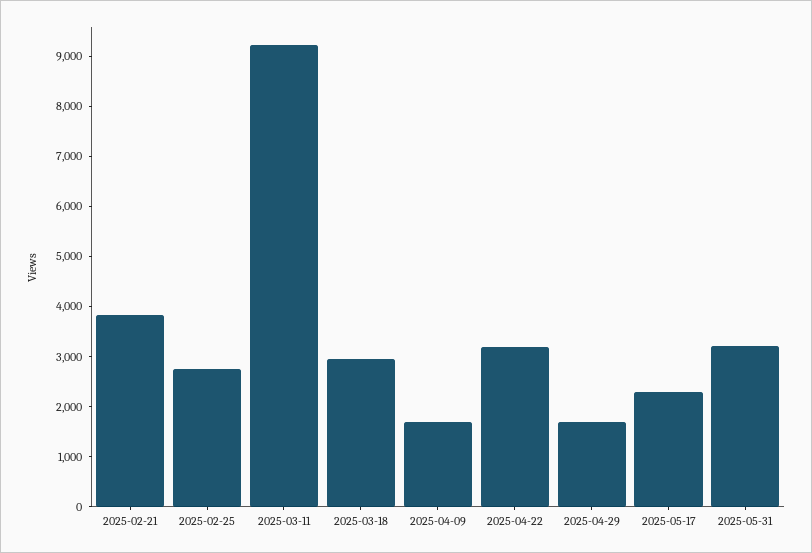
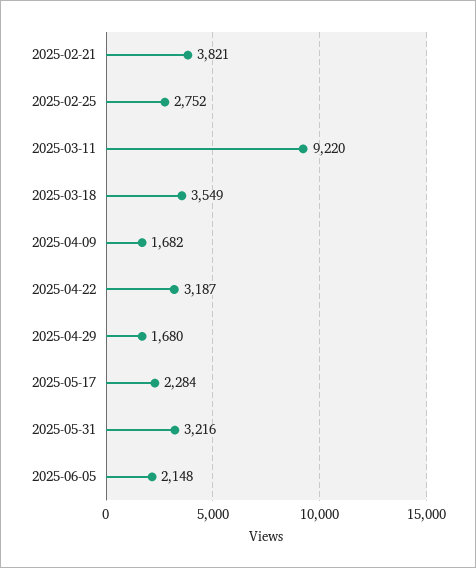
2025-03-18: 3000 -> 3549
2025-06-05: none -> 2148

